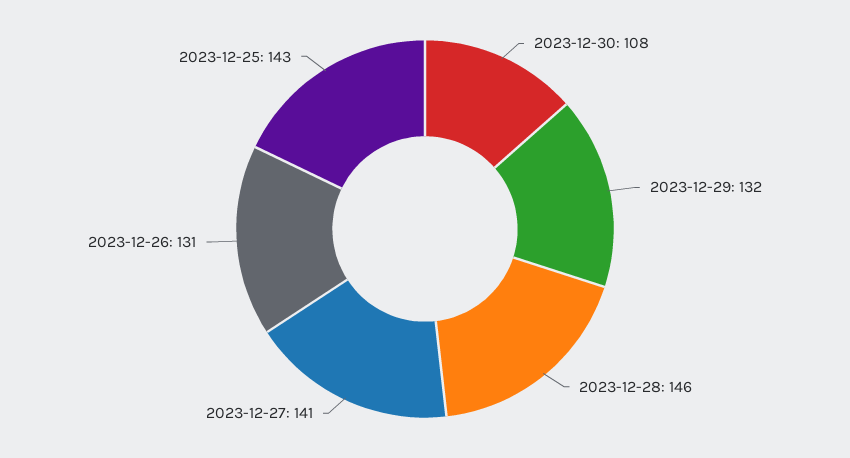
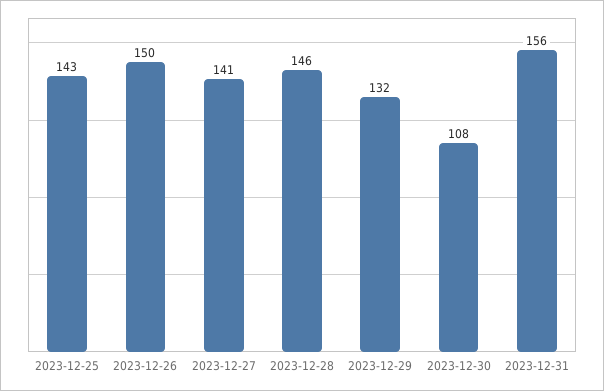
2023-12-26: 131 -> 150
2023-12-31: none -> 156

